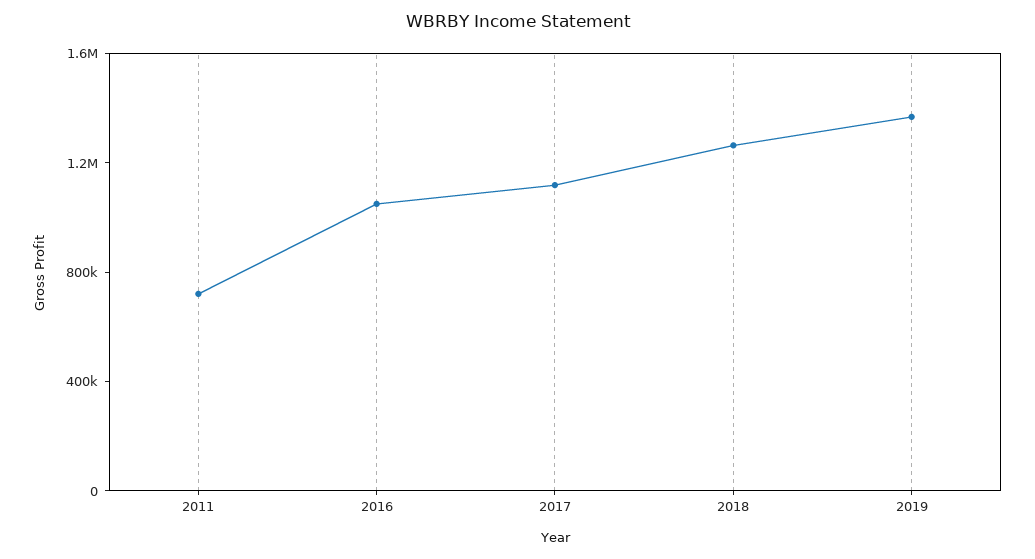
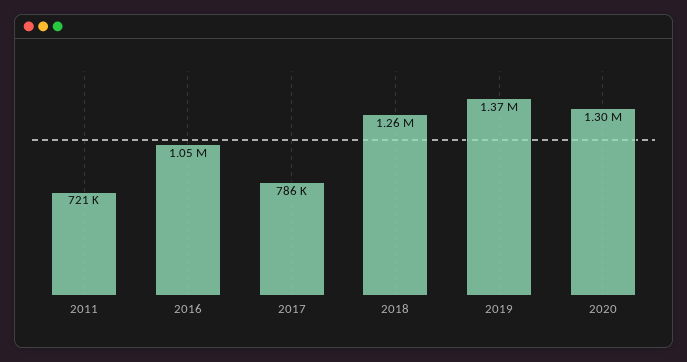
2017: 1100000 -> 786000
2020: none -> 1300000

